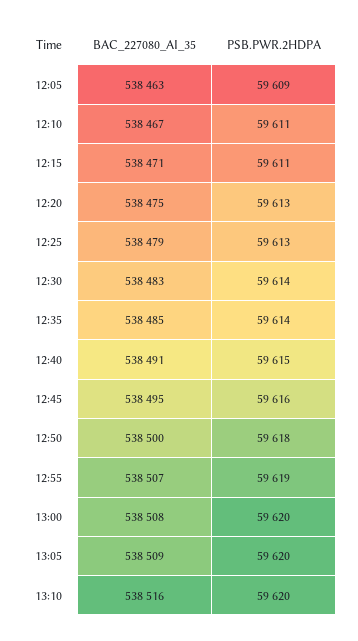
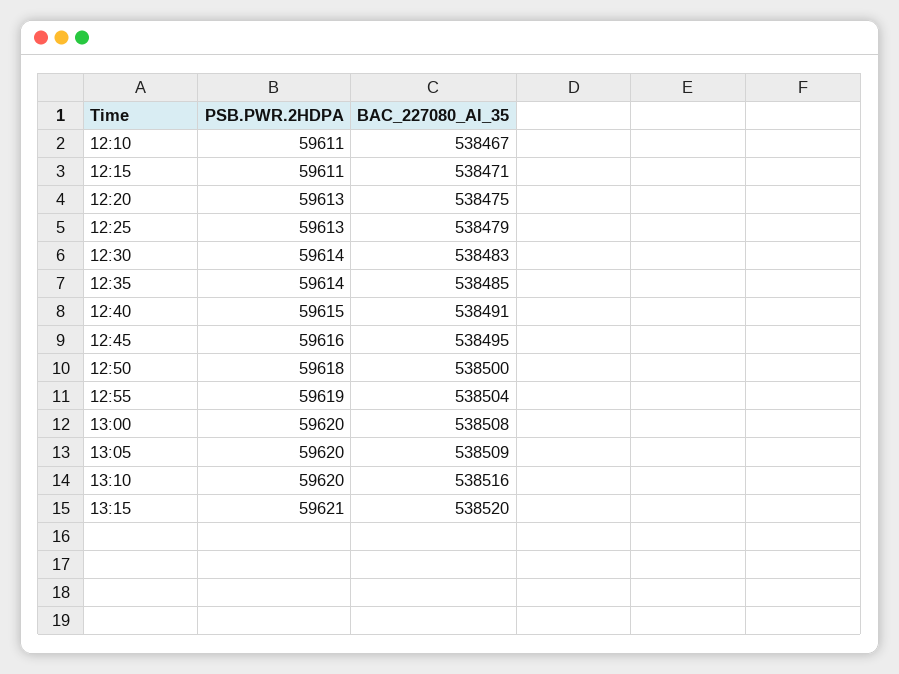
BAC_227080_AI_35, 12:05: 538463 -> none
PSB.PWR.2HDPA, 12:05: 59609 -> none
BAC_227080_AI_35, 12:55: 538507 -> 538504
PSB.PWR.2HDPA, 13:15: none -> 59621
BAC_227080_AI_35, 13:15: none -> 538520

